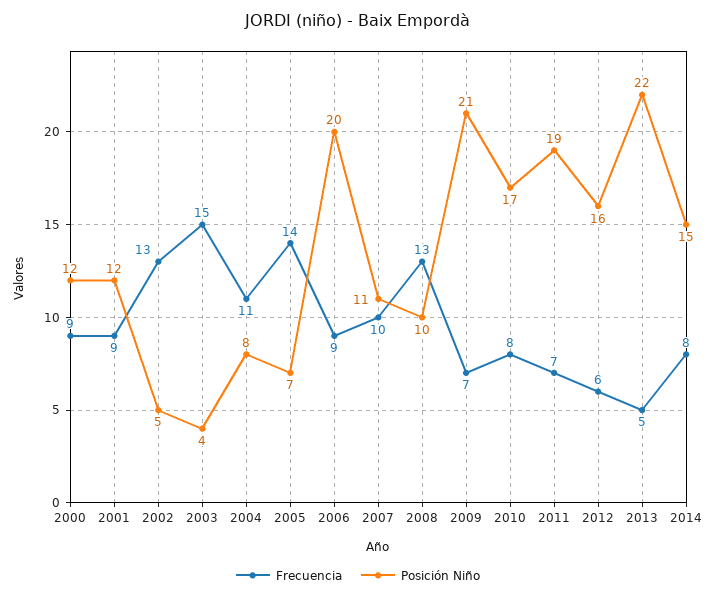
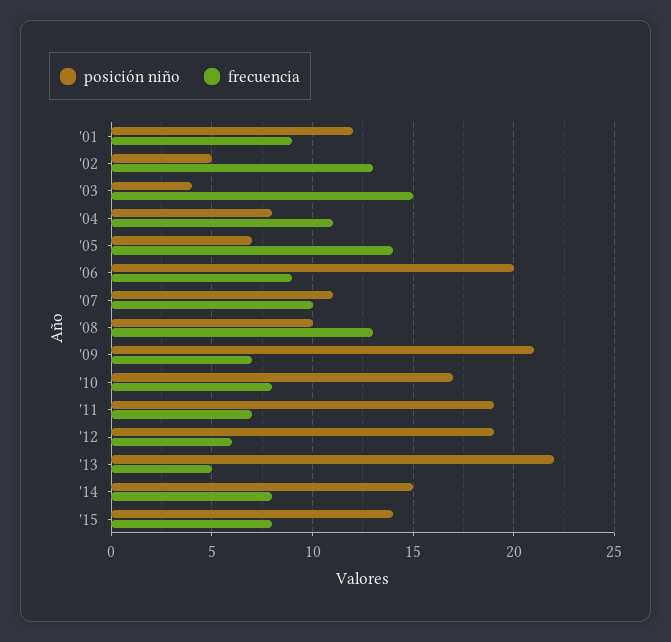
Frecuencia, 2000: 9 -> none
Posición Niño, 2000: 12 -> none
Posición Niño, 2012: 16 -> 19
Posición Niño, '15: none -> 14
Frecuencia, '15: none -> 8

